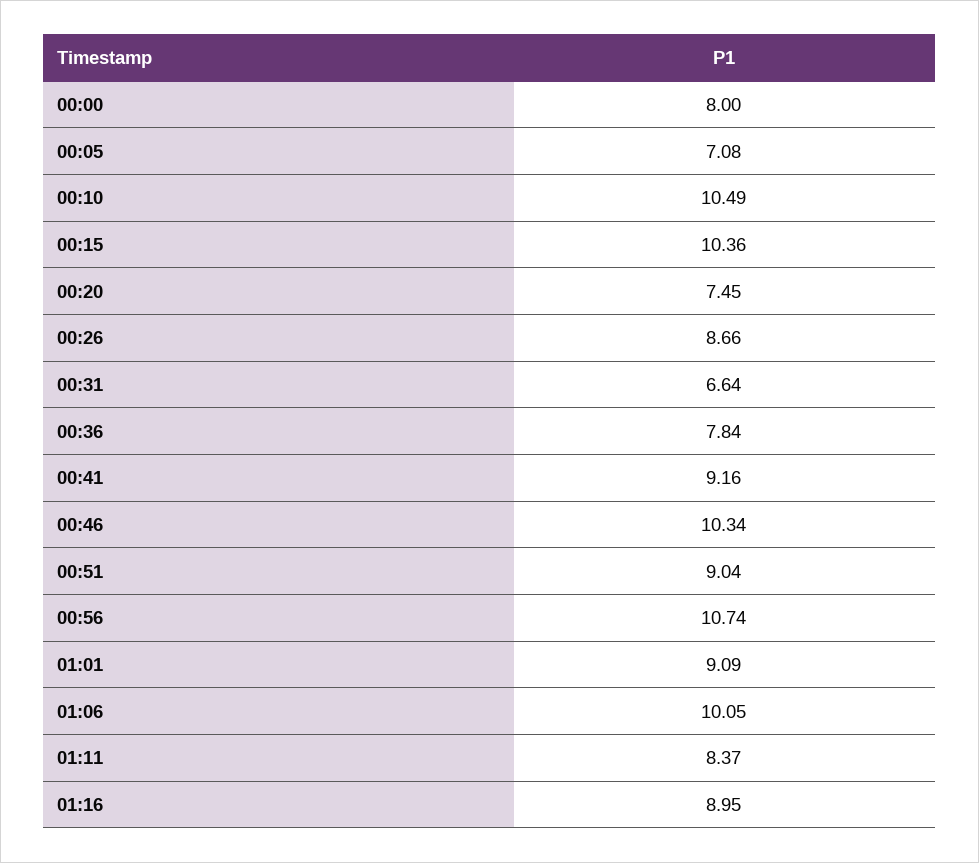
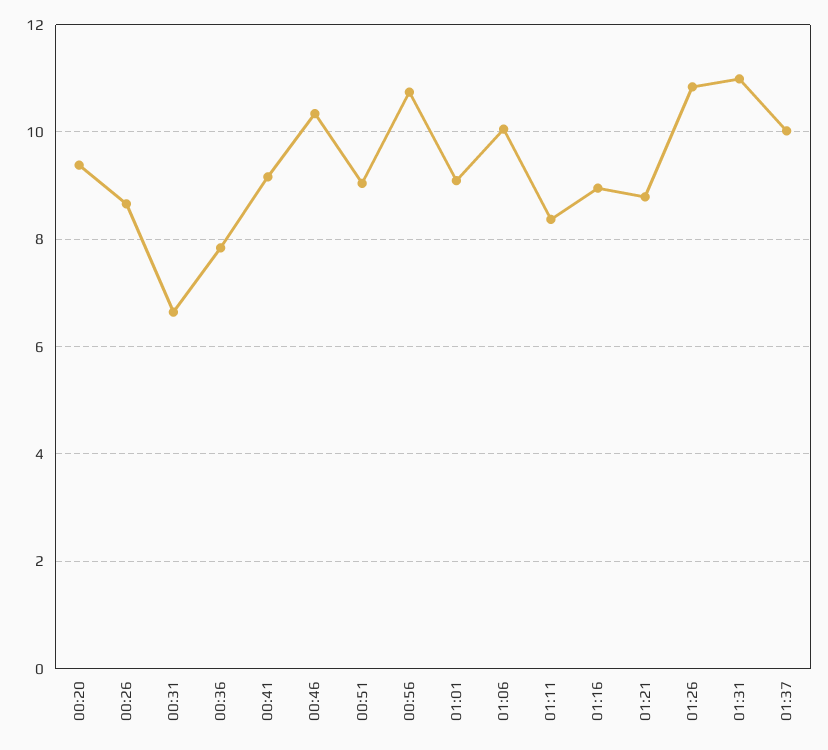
00:00: 8 -> none
00:05: 7.08 -> none
00:10: 10.49 -> none
00:15: 10.36 -> none
00:20: 7.45 -> 9.4
01:21: none -> 8.8
01:26: none -> 10.8
01:31: none -> 11
01:37: none -> 10

